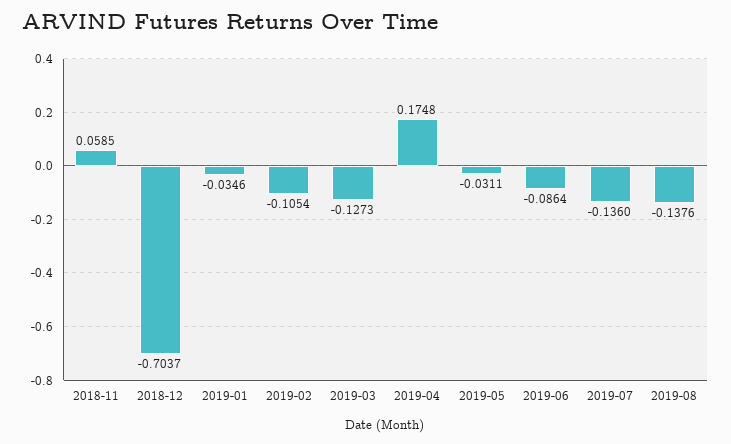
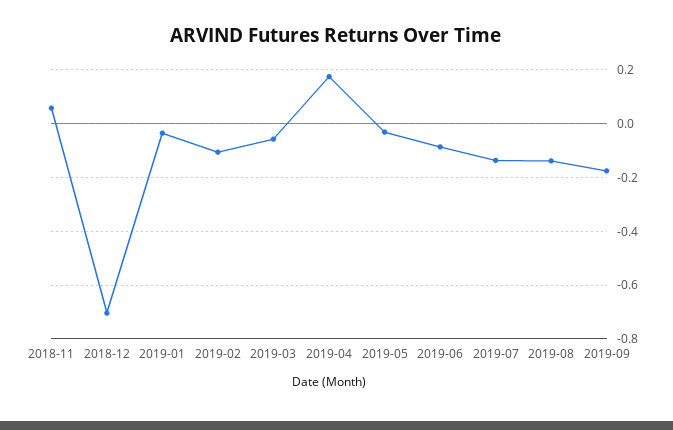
2019-03: -0.1273 -> -0.05
2019-09: none -> -0.175

